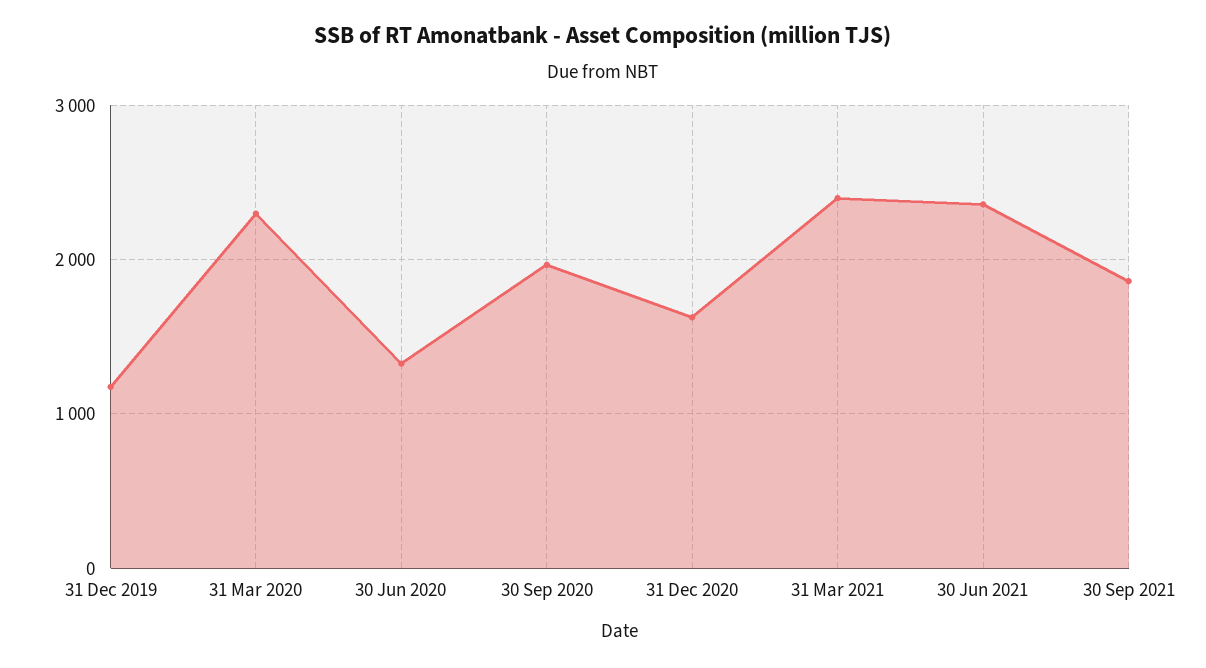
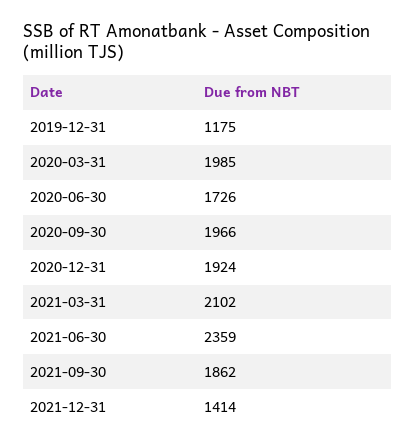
31 Mar 2020: 2300 -> 1985
30 Jun 2020: 1300 -> 1726
31 Dec 2020: 1600 -> 1924
31 Mar 2021: 2400 -> 2102
2021-12-31: none -> 1414

